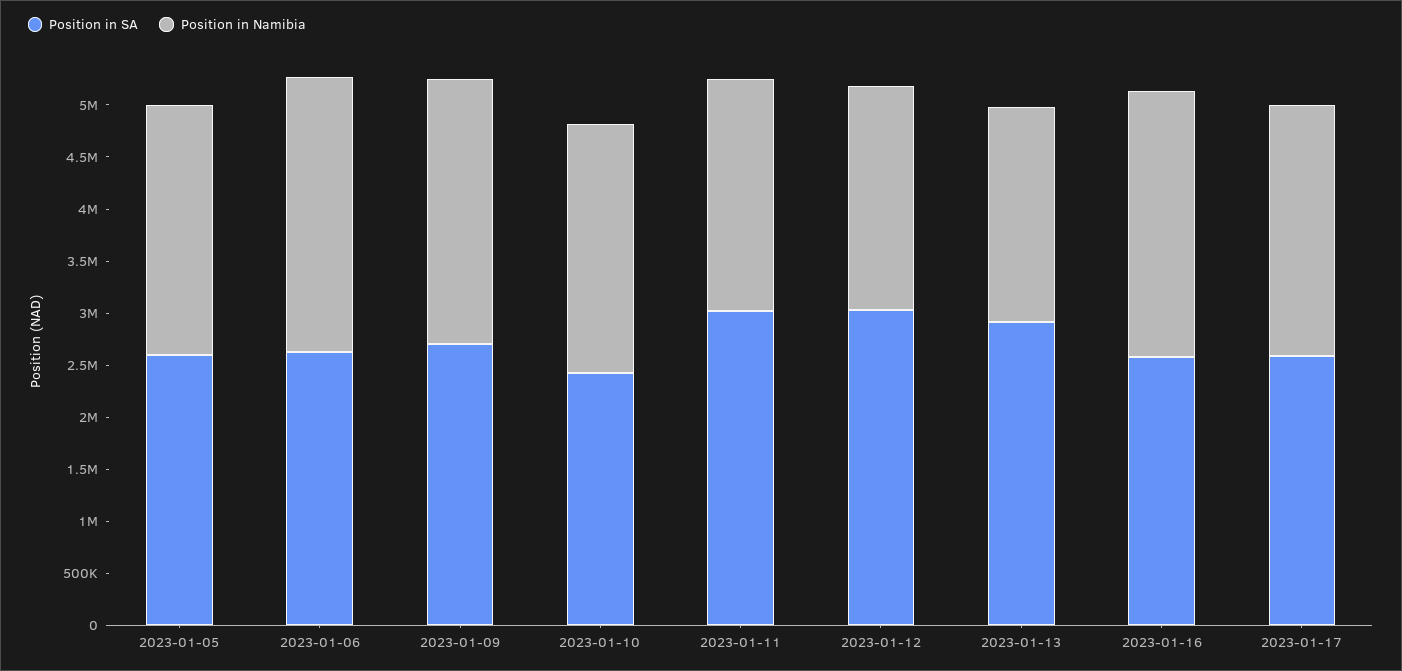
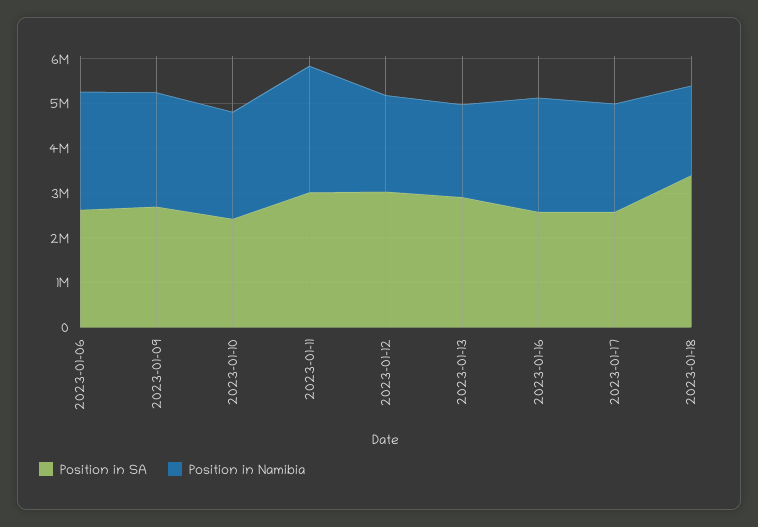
Position in SA, 2023-01-05: 2600000 -> none
Position in Namibia, 2023-01-05: 2400000 -> none
Position in Namibia, 2023-01-11: 2200000 -> 2800000
Position in SA, 2023-01-18: none -> 3400000
Position in Namibia, 2023-01-18: none -> 2000000

